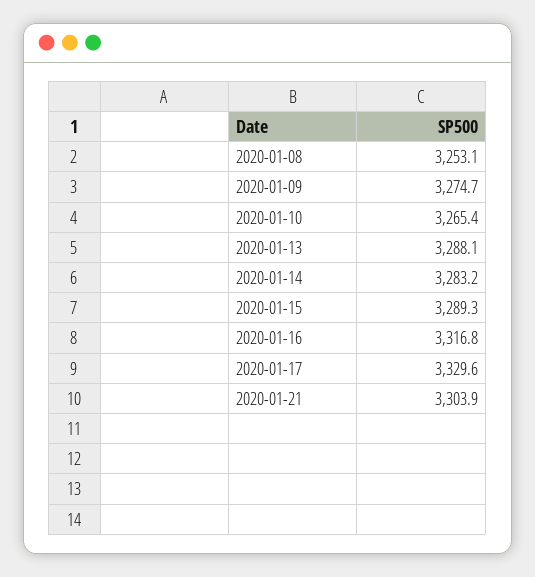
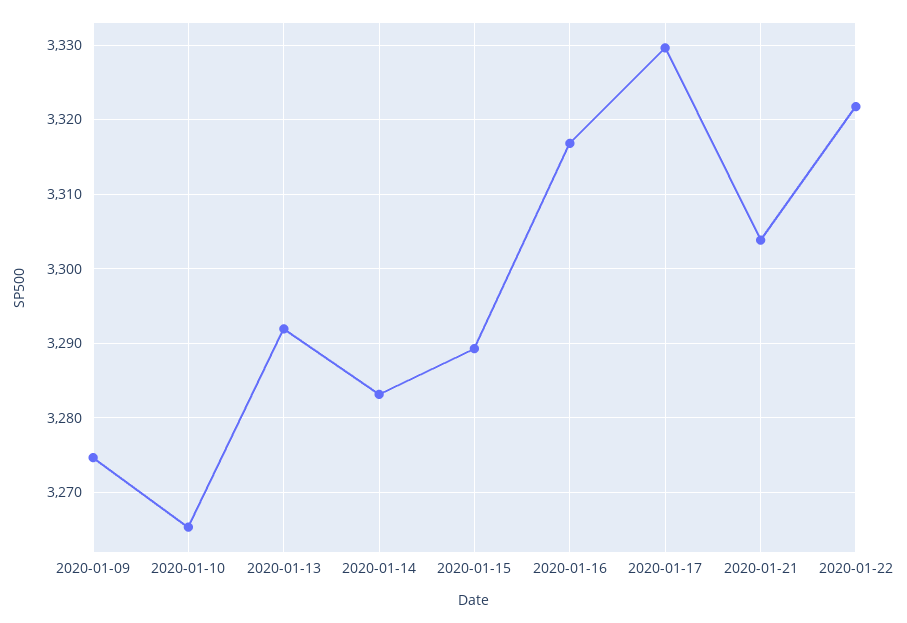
2020-01-08: 3253.1 -> none
2020-01-13: 3288.1 -> 3292
2020-01-22: none -> 3322

